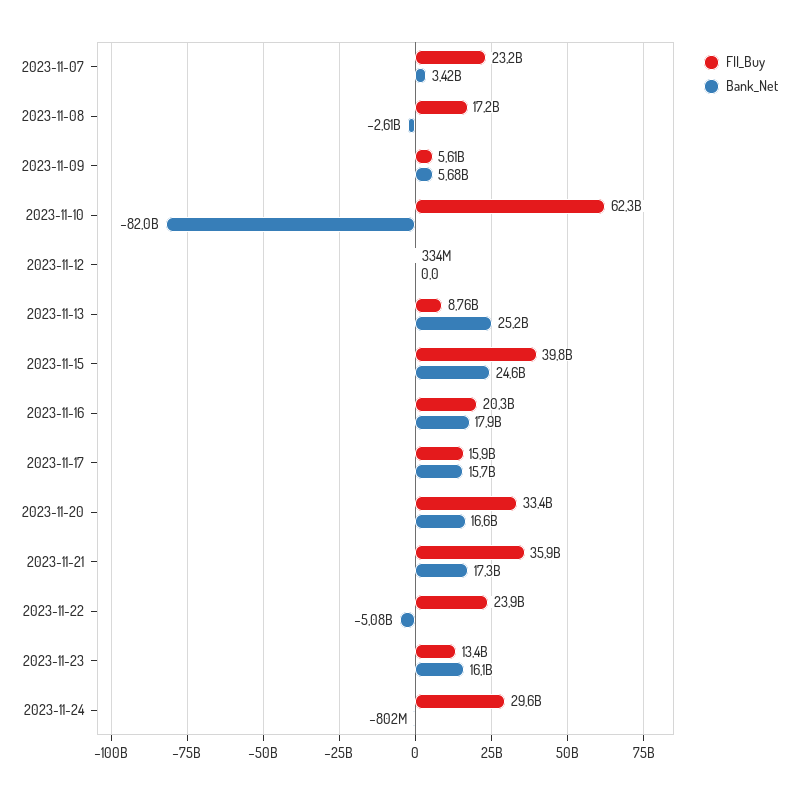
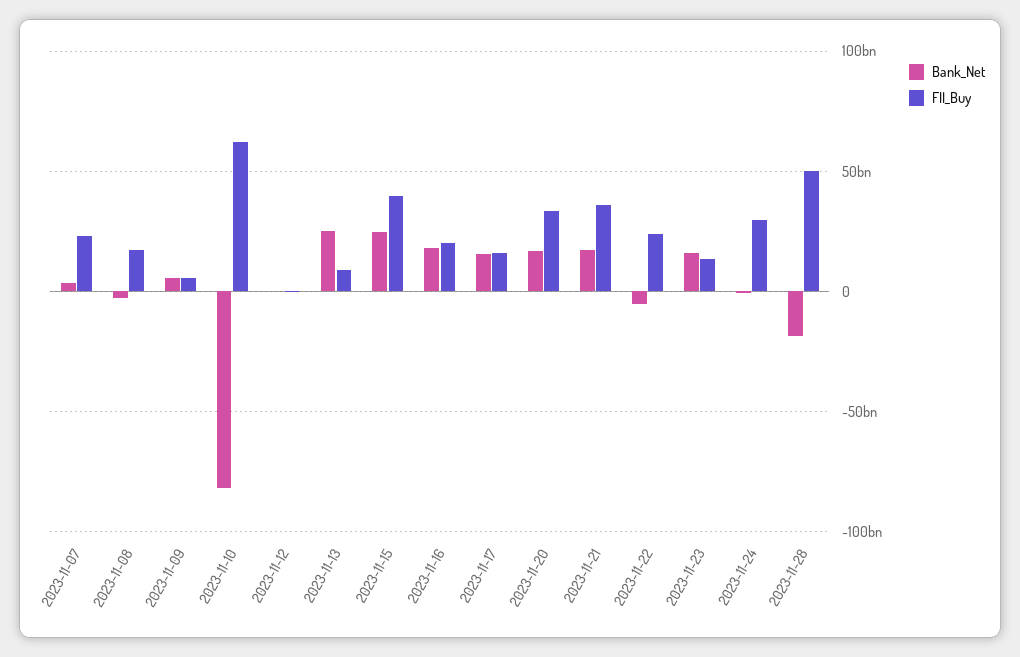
Bank_Net, 2023-11-28: none -> -20000000000
FII_Buy, 2023-11-28: none -> 50000000000

